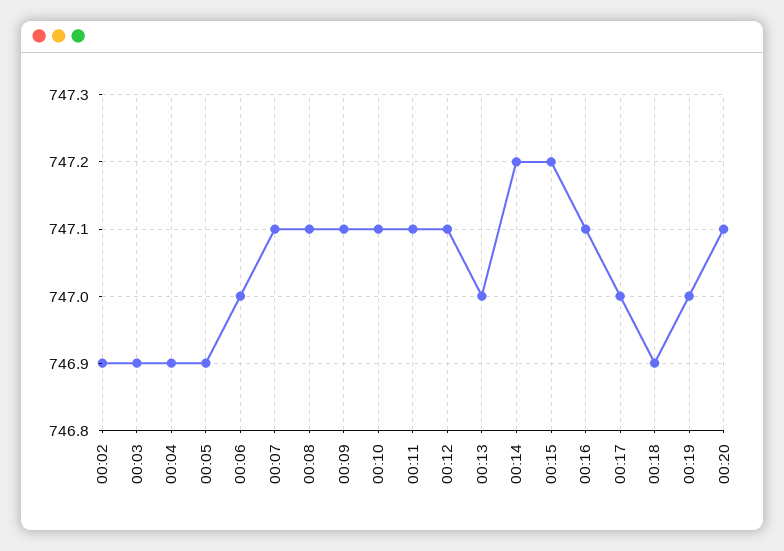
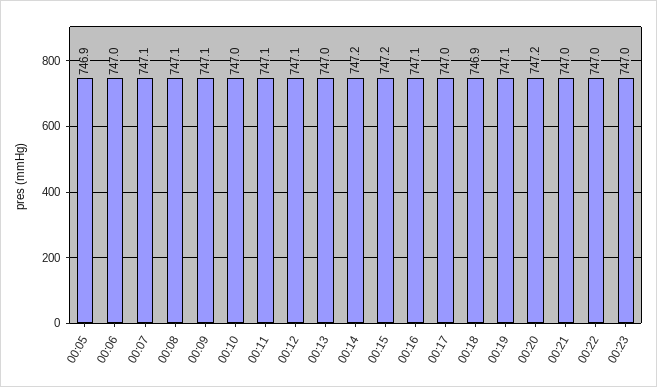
00:02: 746.9 -> none
00:03: 746.9 -> none
00:04: 746.9 -> none
00:10: 747.1 -> 747
00:19: 747 -> 747.1
00:20: 747.1 -> 747.2
00:21: none -> 747
00:22: none -> 747
00:23: none -> 747

